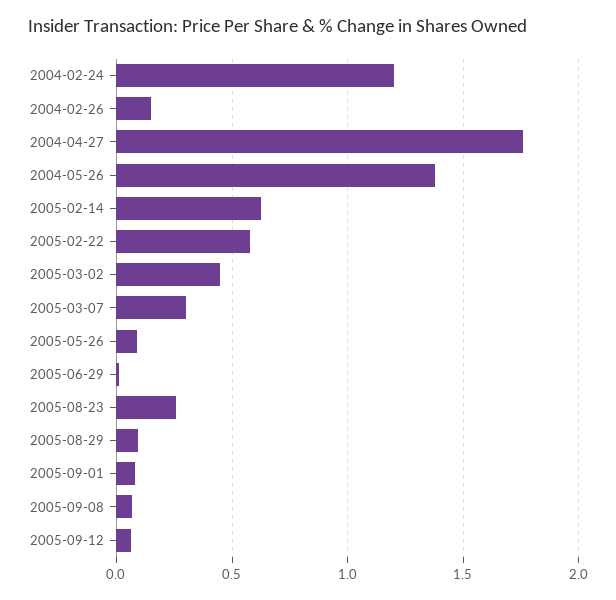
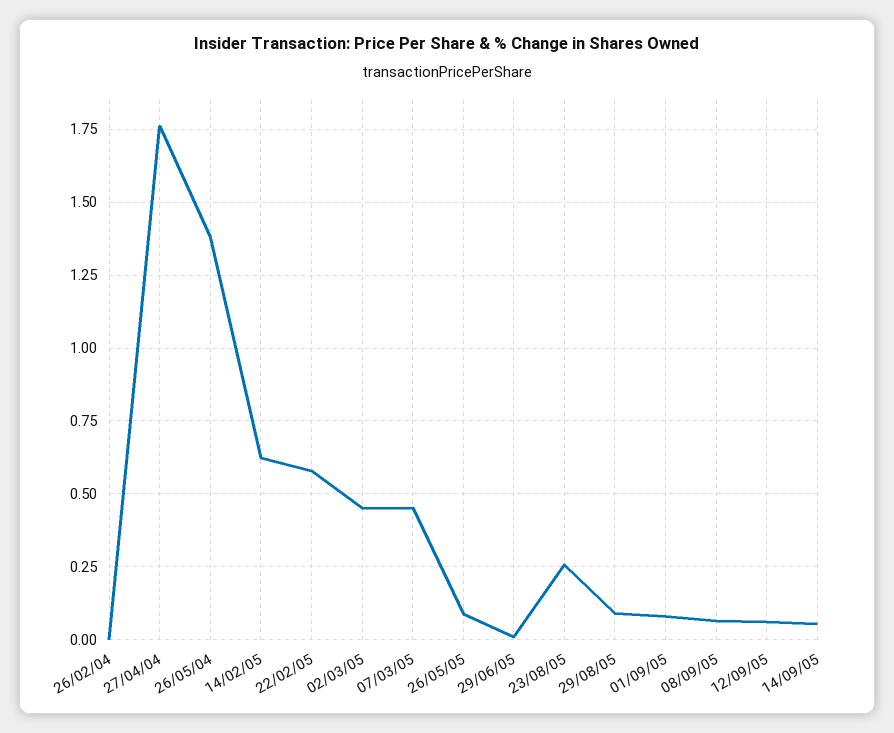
2004-02-24: 1.2 -> none
2004-02-26: 0.15 -> 0
2005-03-07: 0.3 -> 0.45
14/09/05: none -> 0.05

